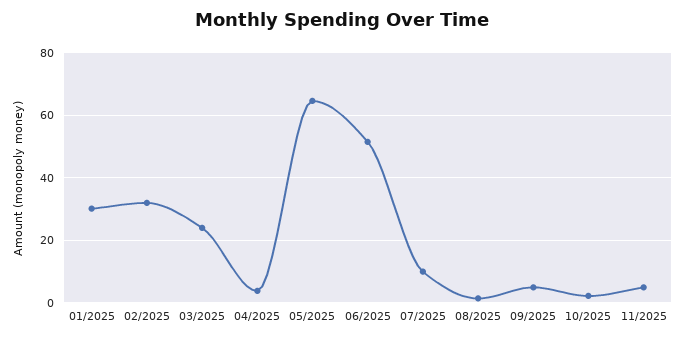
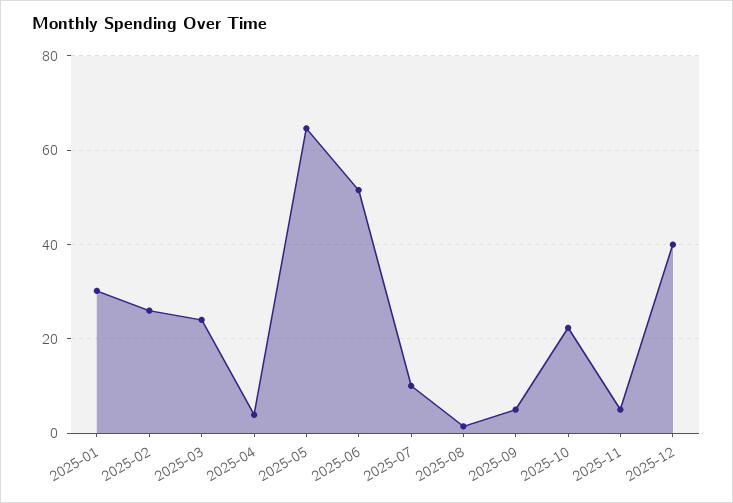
02/2025: 32 -> 26
10/2025: 2 -> 22
2025-12: none -> 40

